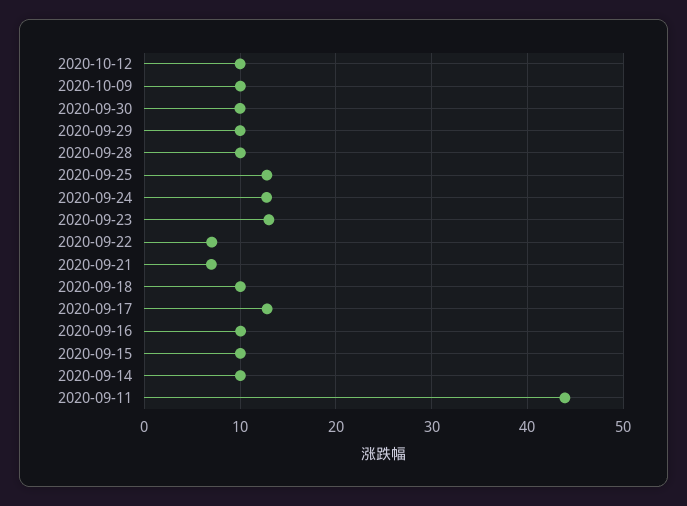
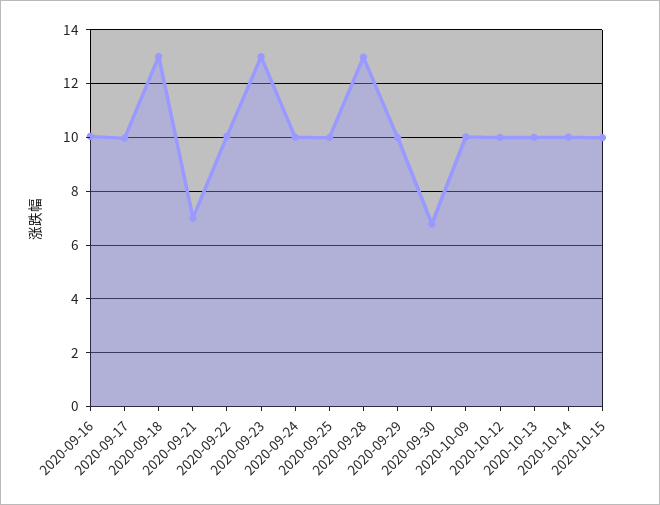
2020-09-30: 10 -> 6.75
2020-09-28: 10 -> 13
2020-09-25: 13 -> 10
2020-09-24: 13 -> 10
2020-09-22: 7 -> 10
2020-09-18: 10 -> 13
2020-09-17: 13 -> 10
2020-09-15: 10 -> none
2020-09-14: 10 -> none
2020-09-11: 44 -> none
2020-10-13: none -> 10
2020-10-14: none -> 10
2020-10-15: none -> 10

